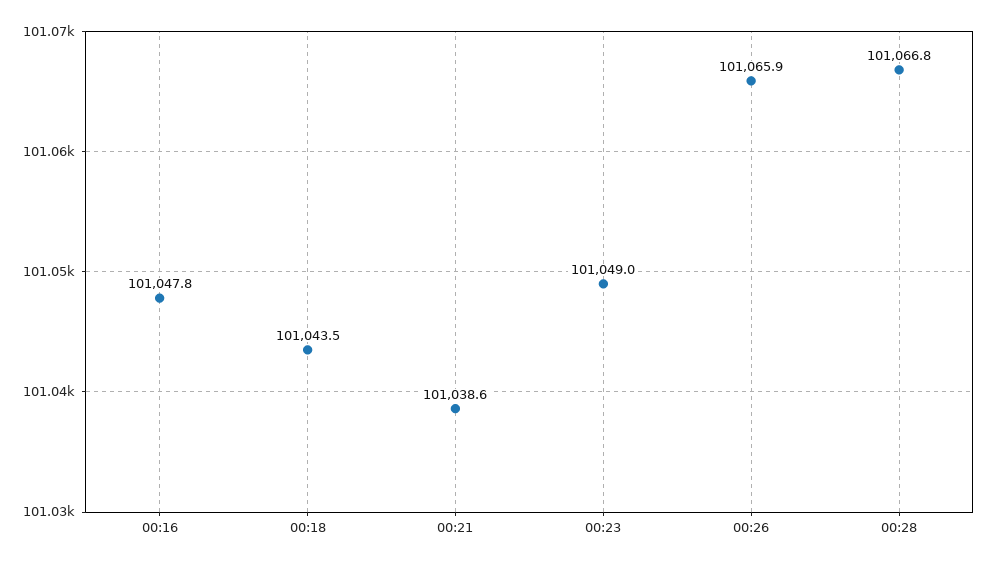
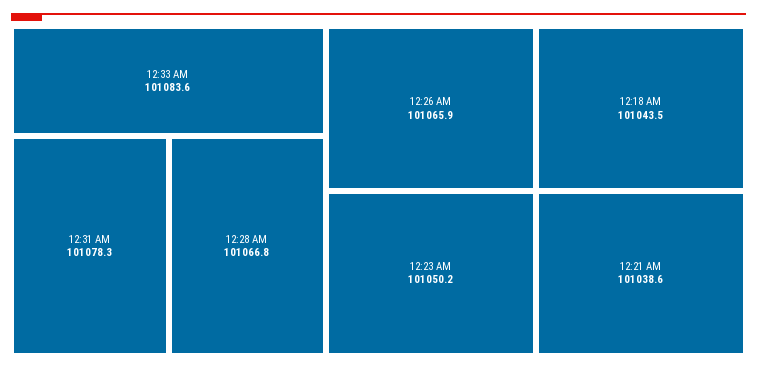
00:16: 101047.8 -> none
00:23: 101049 -> 101050.2
12:33 AM: none -> 101083.6
12:31 AM: none -> 101078.3

